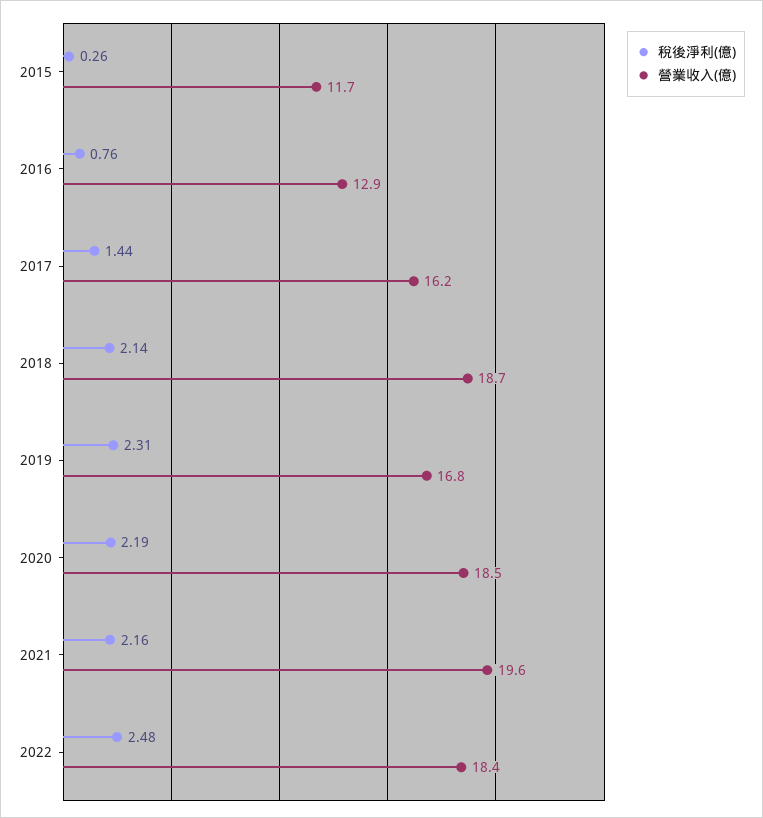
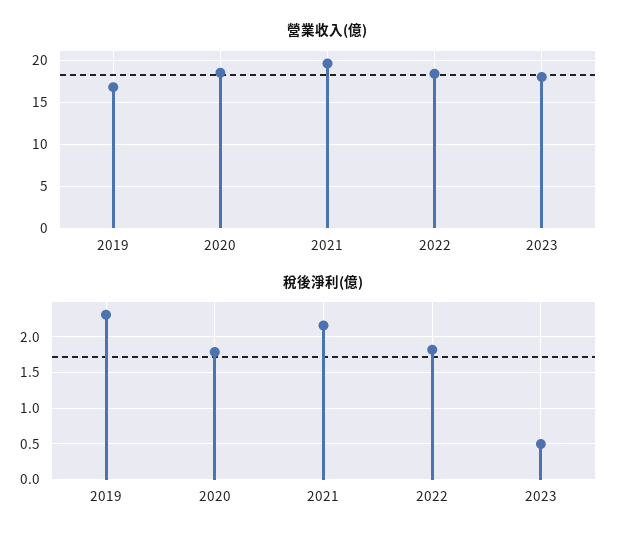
稅後淨利(億), 2015: 0.26 -> none
營業收入(億), 2015: 11.7 -> none
稅後淨利(億), 2016: 0.76 -> none
營業收入(億), 2016: 12.9 -> none
稅後淨利(億), 2017: 1.44 -> none
營業收入(億), 2017: 16.2 -> none
稅後淨利(億), 2018: 2.14 -> none
營業收入(億), 2018: 18.7 -> none
稅後淨利(億), 2020: 2.19 -> 1.8
稅後淨利(億), 2022: 2.48 -> 1.8
營業收入(億), 2023: none -> 18
稅後淨利(億), 2023: none -> 0.5

